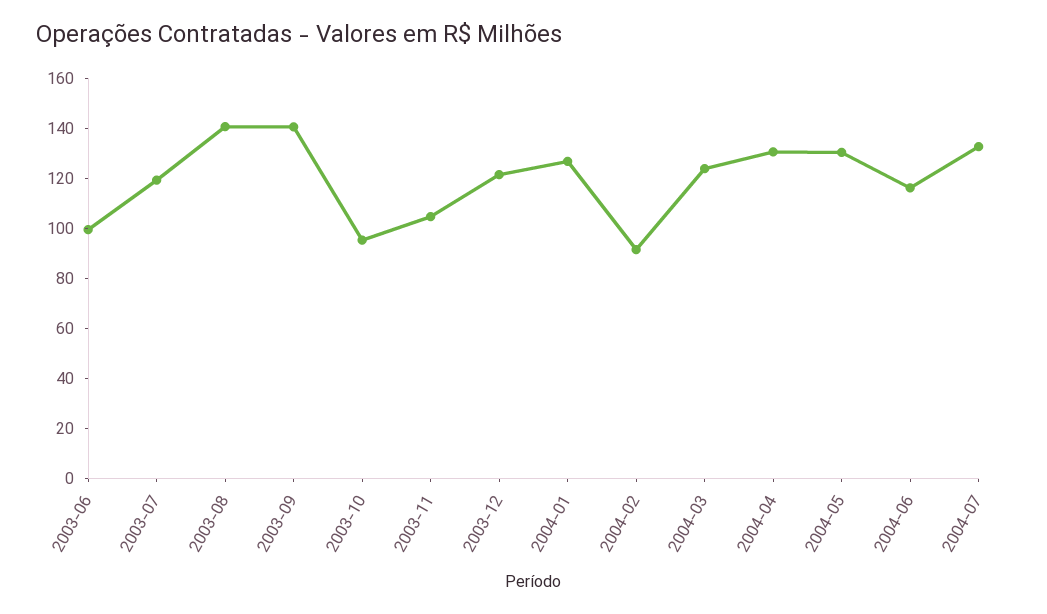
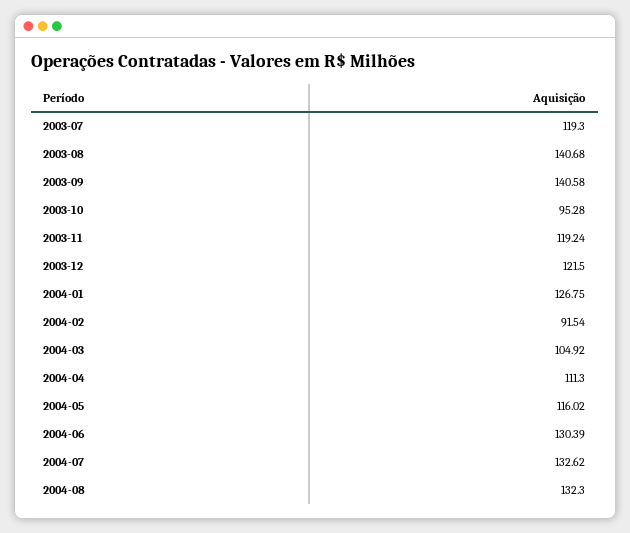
2003-06: 100 -> none
2003-11: 105 -> 119.24
2004-03: 125 -> 104.92
2004-04: 130 -> 111.3
2004-05: 130 -> 116.02
2004-06: 115 -> 130.39
2004-08: none -> 132.3

